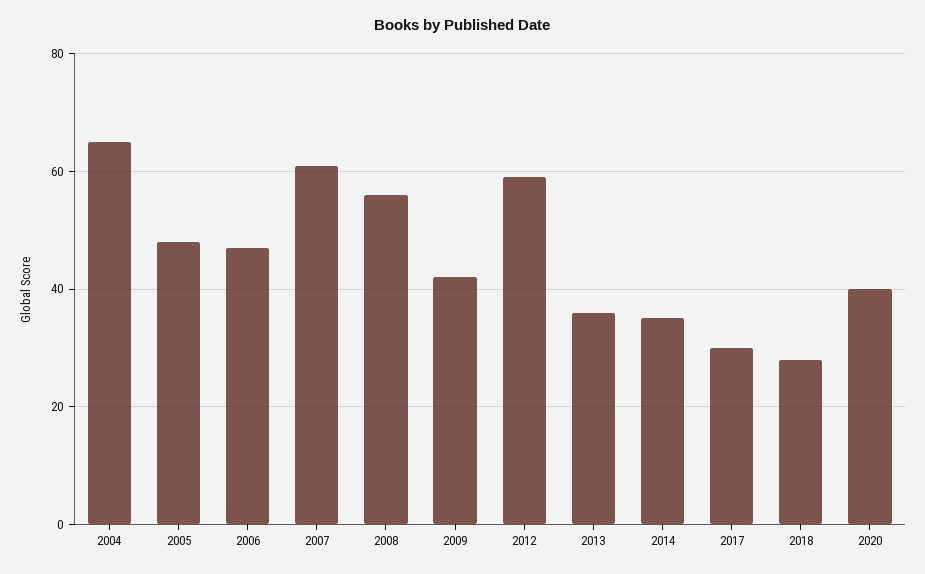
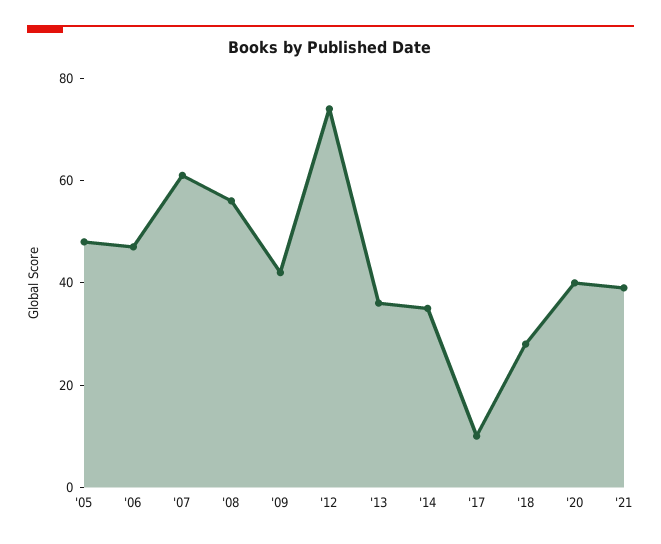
2004: 65 -> none
2012: 60 -> 75
2017: 30 -> 10
'21: none -> 40

